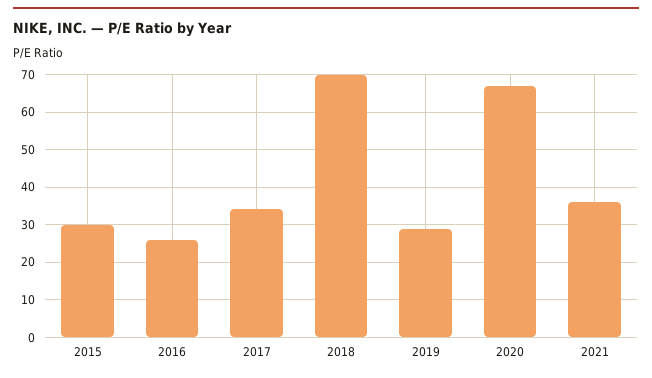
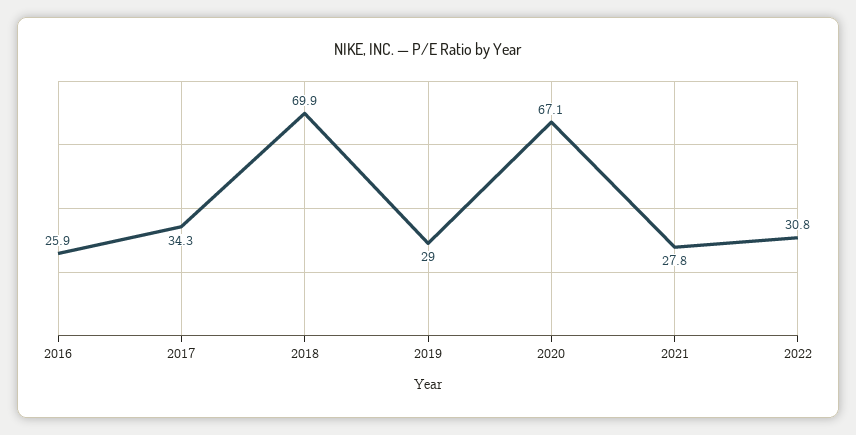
2015: 30 -> none
2021: 36 -> 27.8
2022: none -> 30.8

